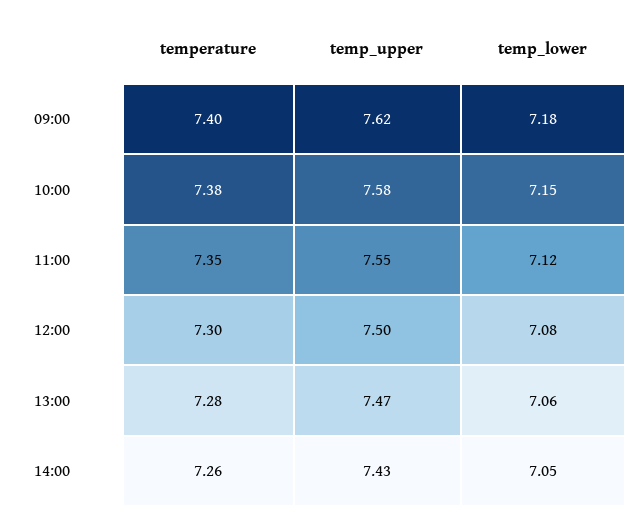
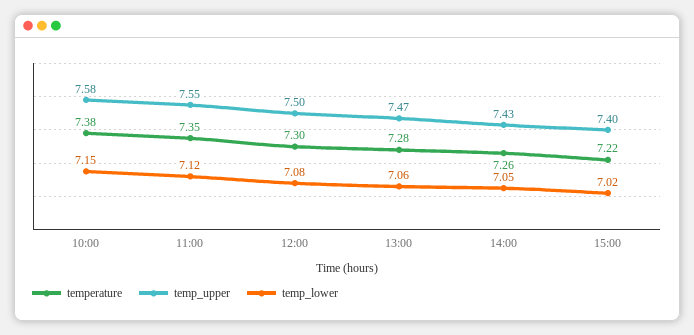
temperature, 09:00: 7.4 -> none
temp_upper, 09:00: 7.62 -> none
temp_lower, 09:00: 7.18 -> none
temperature, 15:00: none -> 7.22
temp_upper, 15:00: none -> 7.4
temp_lower, 15:00: none -> 7.02

